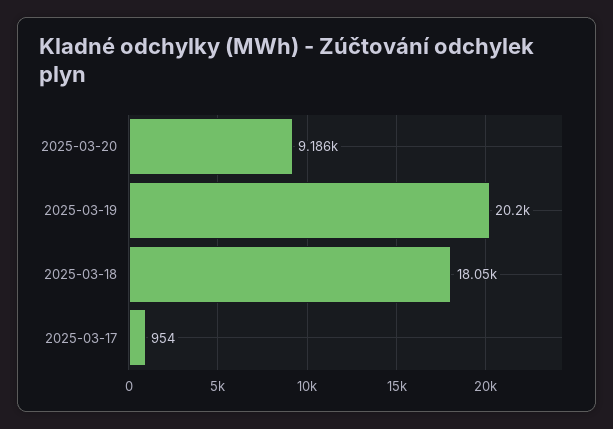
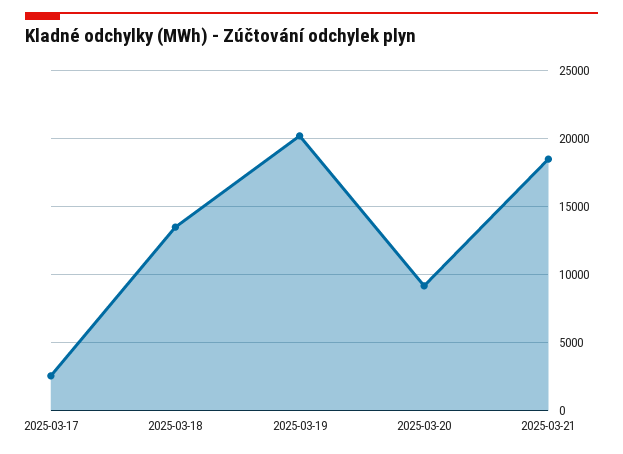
2025-03-18: 18050 -> 13500
2025-03-17: 954 -> 2500
2025-03-21: none -> 18500

